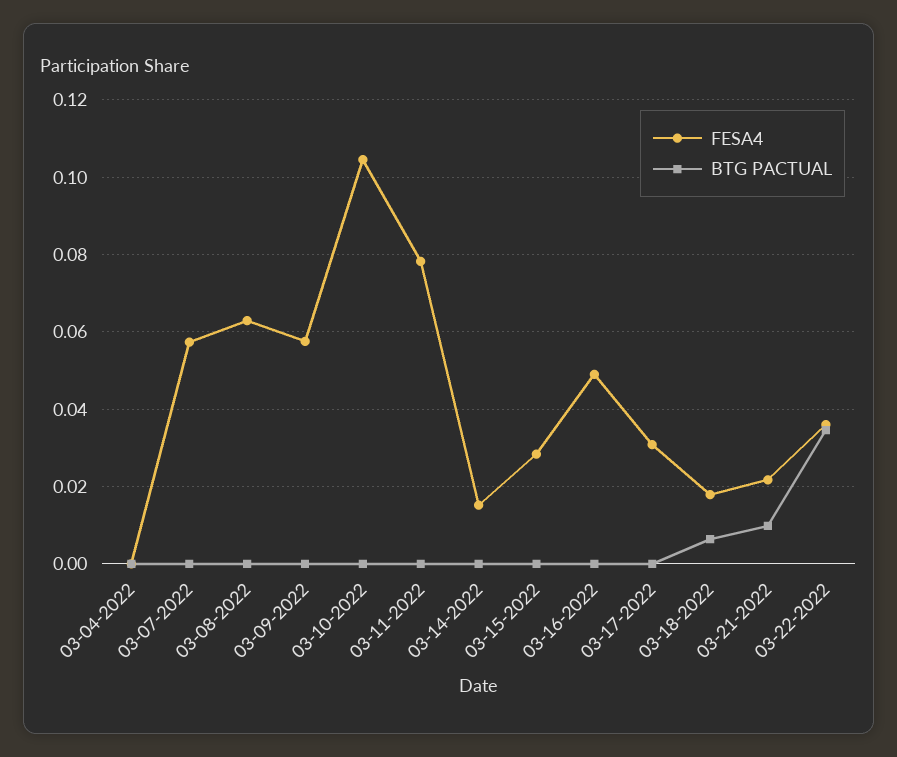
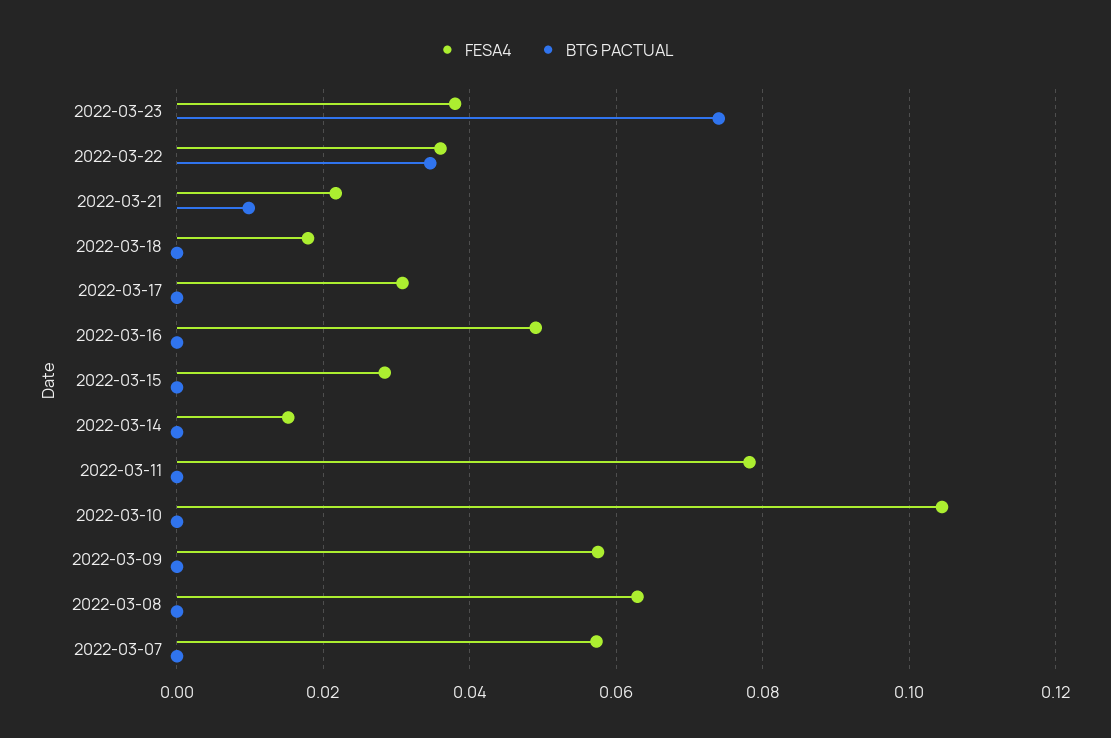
FESA4, 03-04-2022: 0 -> none
BTG PACTUAL, 03-04-2022: 0 -> none
BTG PACTUAL, 03-18-2022: 0.006 -> 0
FESA4, 2022-03-23: none -> 0.038
BTG PACTUAL, 2022-03-23: none -> 0.074

